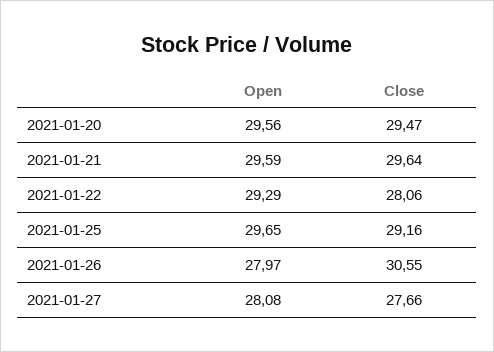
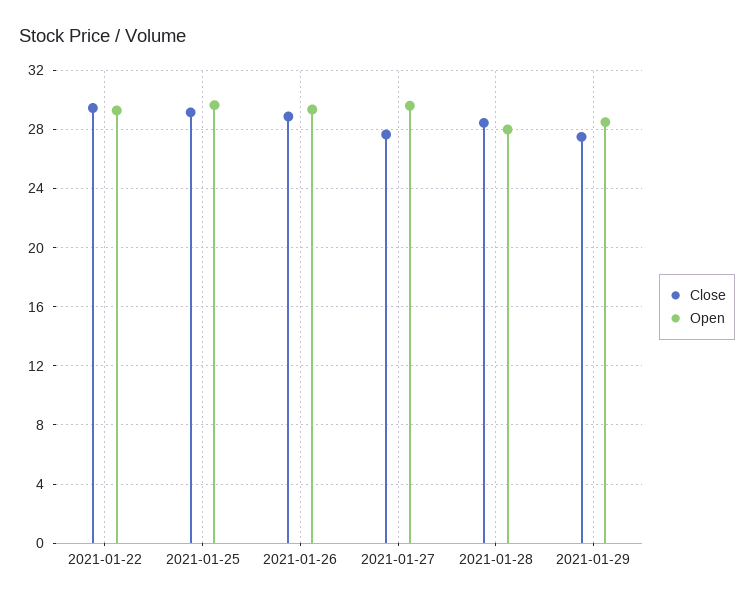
Open, 2021-01-20: 29.56 -> none
Close, 2021-01-20: 29.47 -> none
Open, 2021-01-21: 29.59 -> none
Close, 2021-01-21: 29.64 -> none
Close, 2021-01-22: 28.06 -> 29.5
Open, 2021-01-26: 27.97 -> 29.5
Close, 2021-01-26: 30.55 -> 29
Open, 2021-01-27: 28.08 -> 29.5
Close, 2021-01-28: none -> 28.5
Open, 2021-01-28: none -> 28
Close, 2021-01-29: none -> 27.5
Open, 2021-01-29: none -> 28.5

